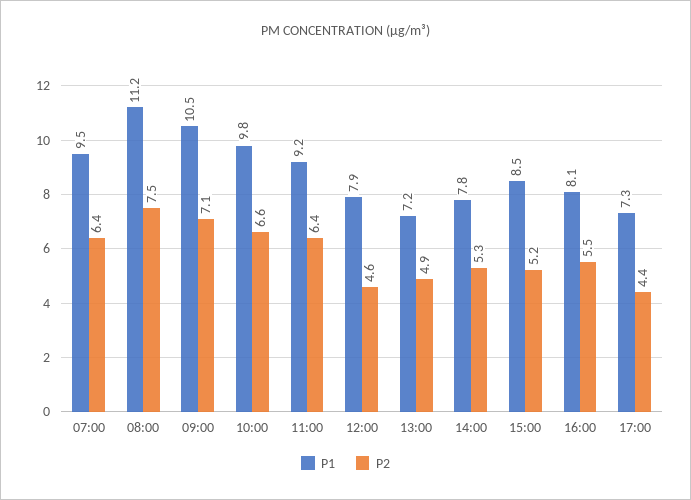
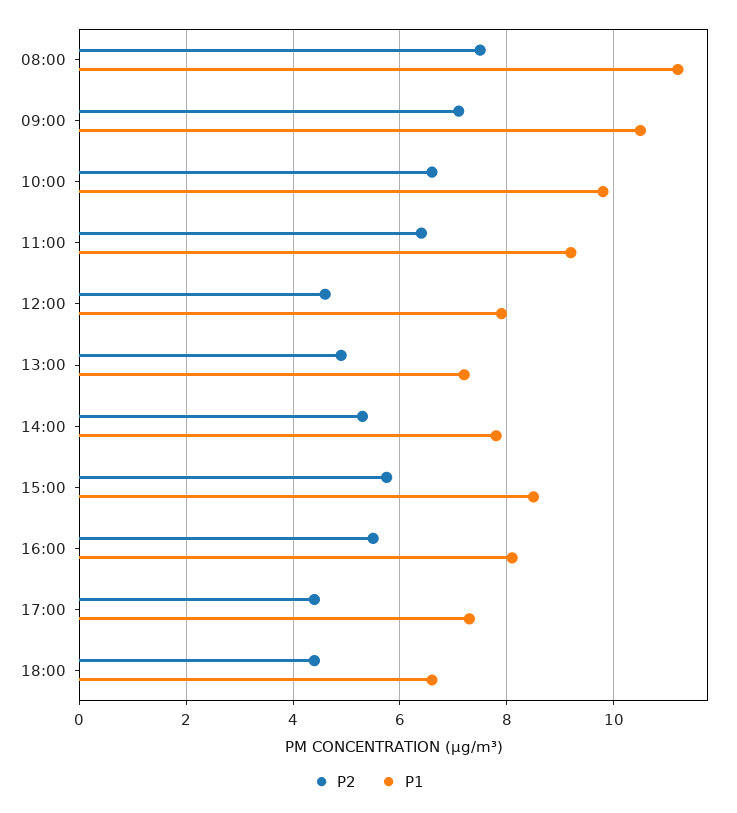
P1, 07:00: 9.5 -> none
P2, 07:00: 6.4 -> none
P2, 15:00: 5.2 -> 5.8
P2, 18:00: none -> 4.4
P1, 18:00: none -> 6.6

